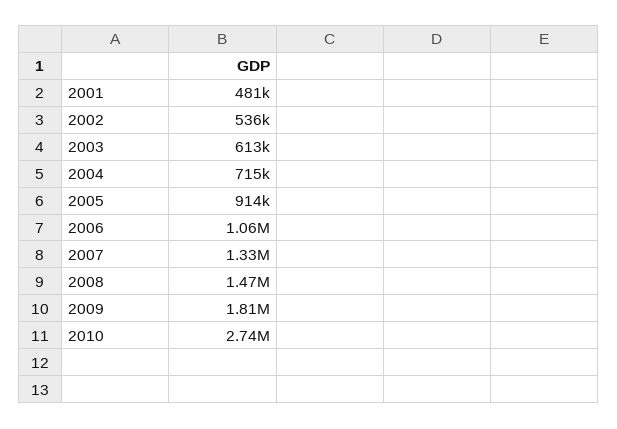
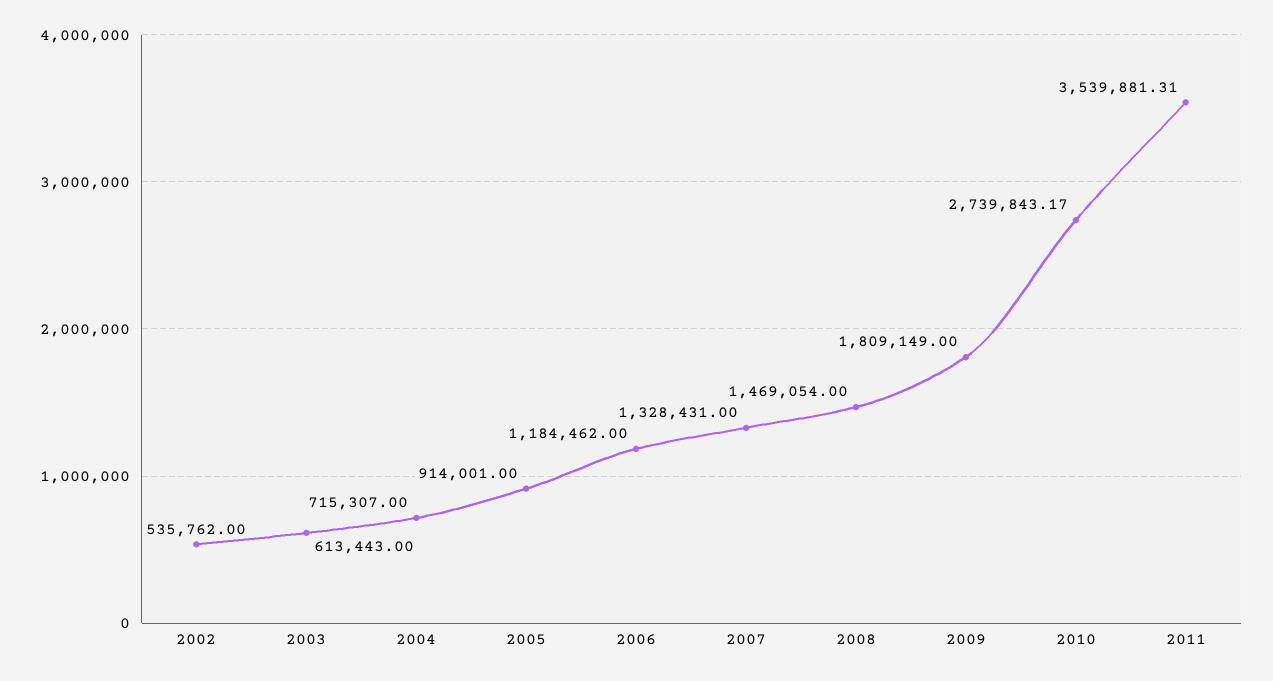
2001: 481000 -> none
2006: 1060000 -> 1184462
2011: none -> 3539881.31

